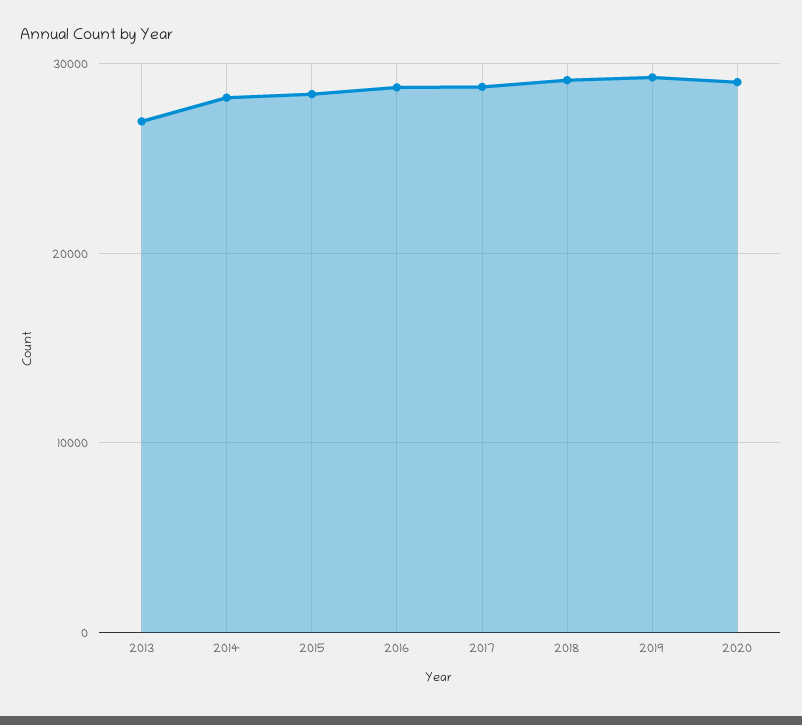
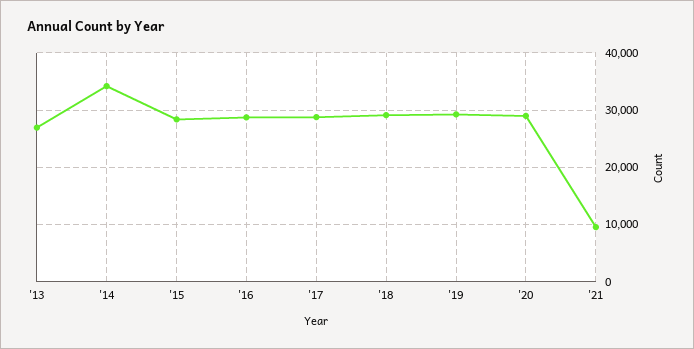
2014: 28000 -> 34000
'21: none -> 10000

